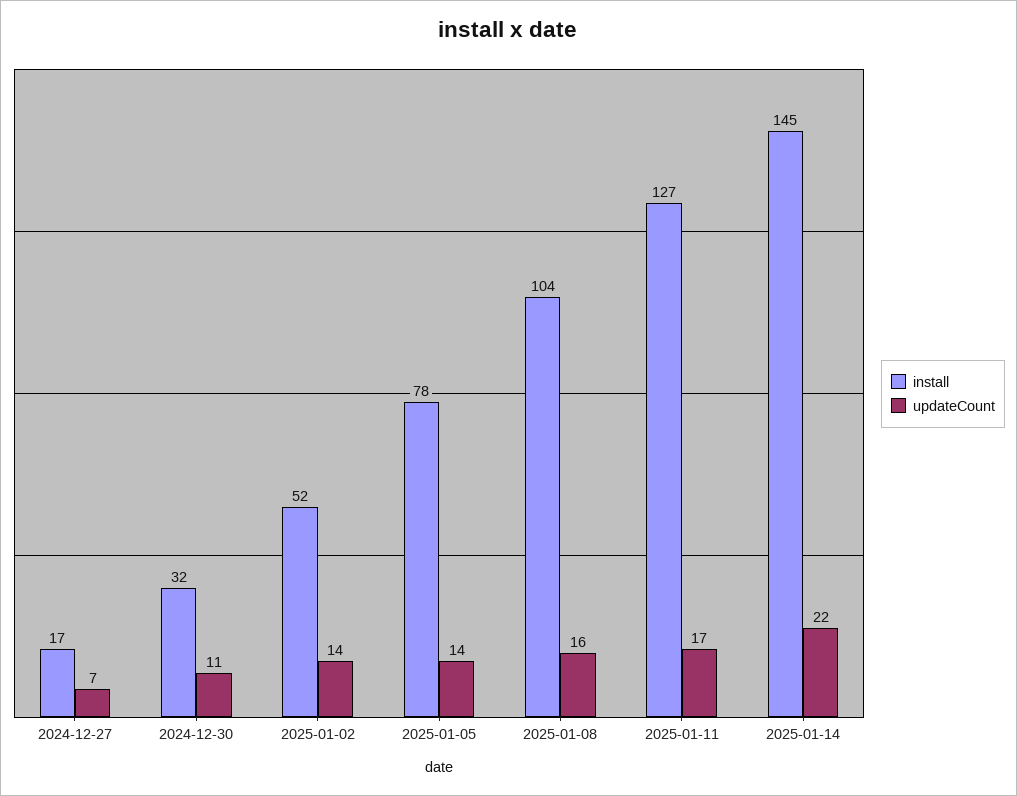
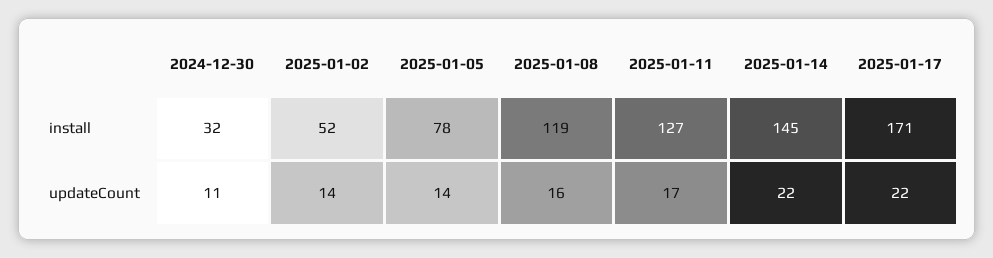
install, 2024-12-27: 17 -> none
updateCount, 2024-12-27: 7 -> none
install, 2025-01-08: 104 -> 119
install, 2025-01-17: none -> 171
updateCount, 2025-01-17: none -> 22

